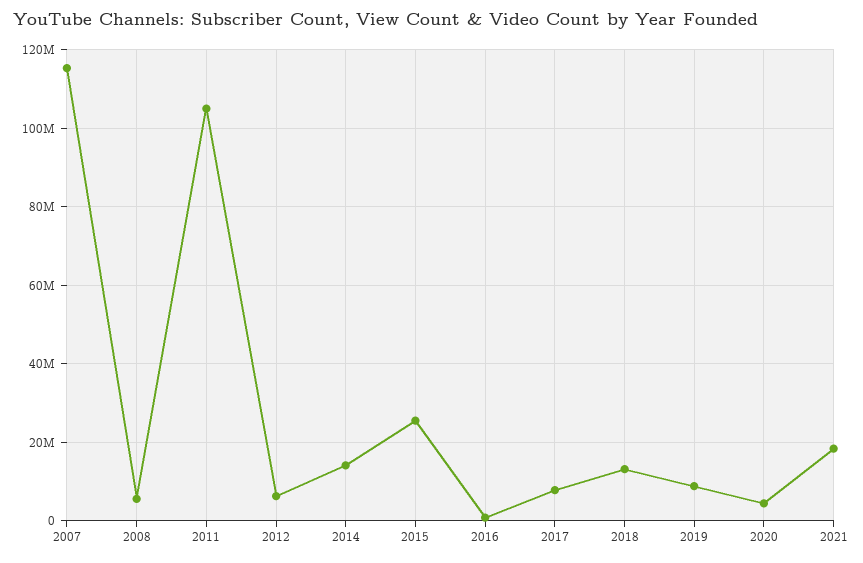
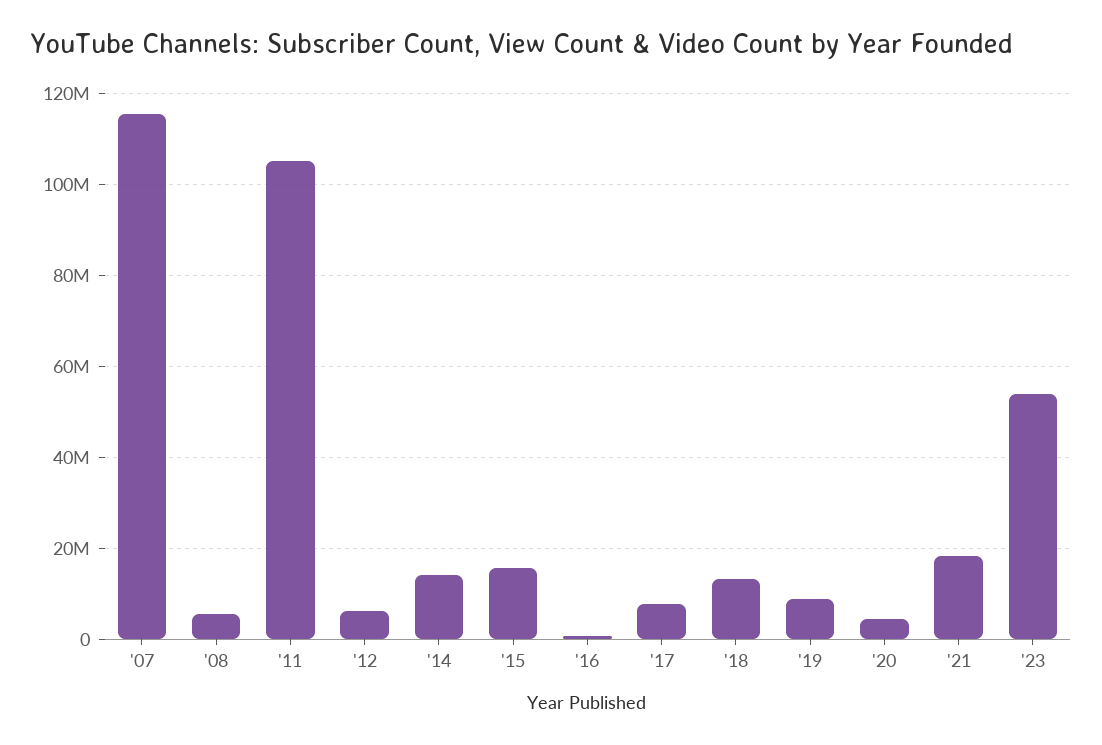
2015: 26000000 -> 16000000
'23: none -> 54000000

